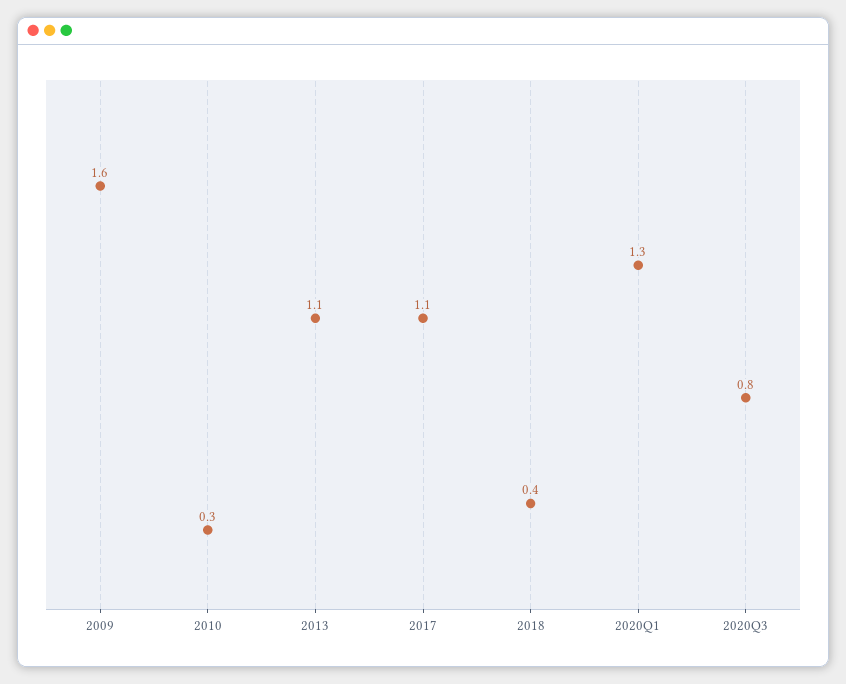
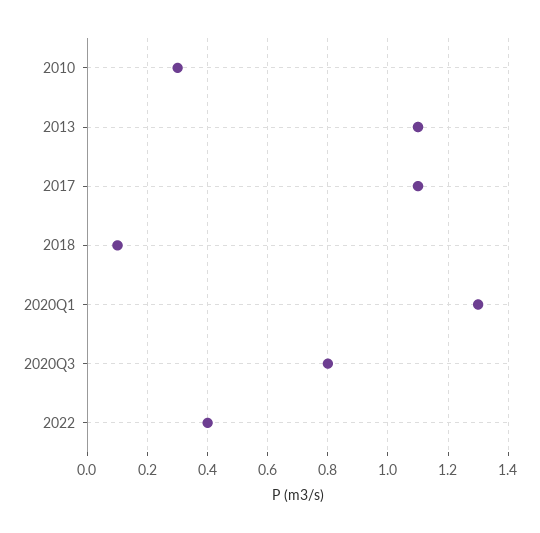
2009: 1.6 -> none
2018: 0.4 -> 0.1
2022: none -> 0.4

